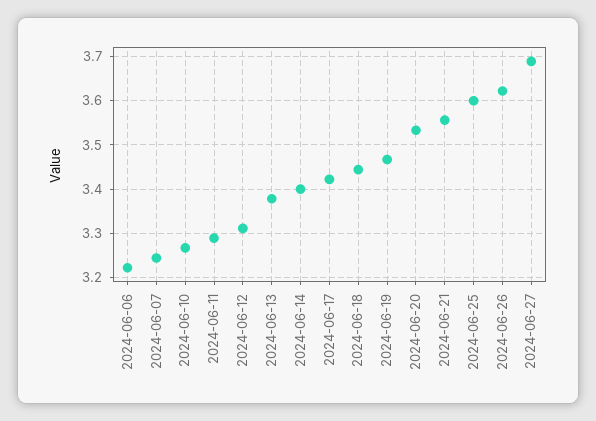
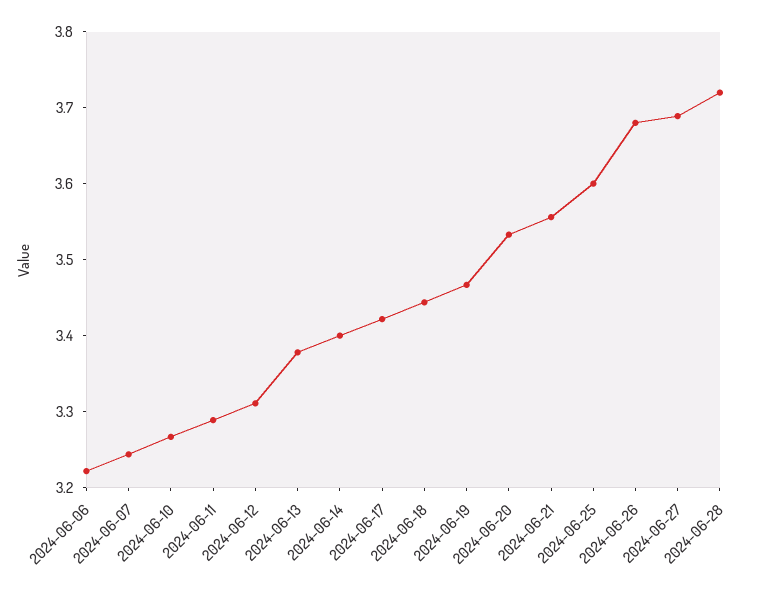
2024-06-26: 3.62 -> 3.68
2024-06-28: none -> 3.72

